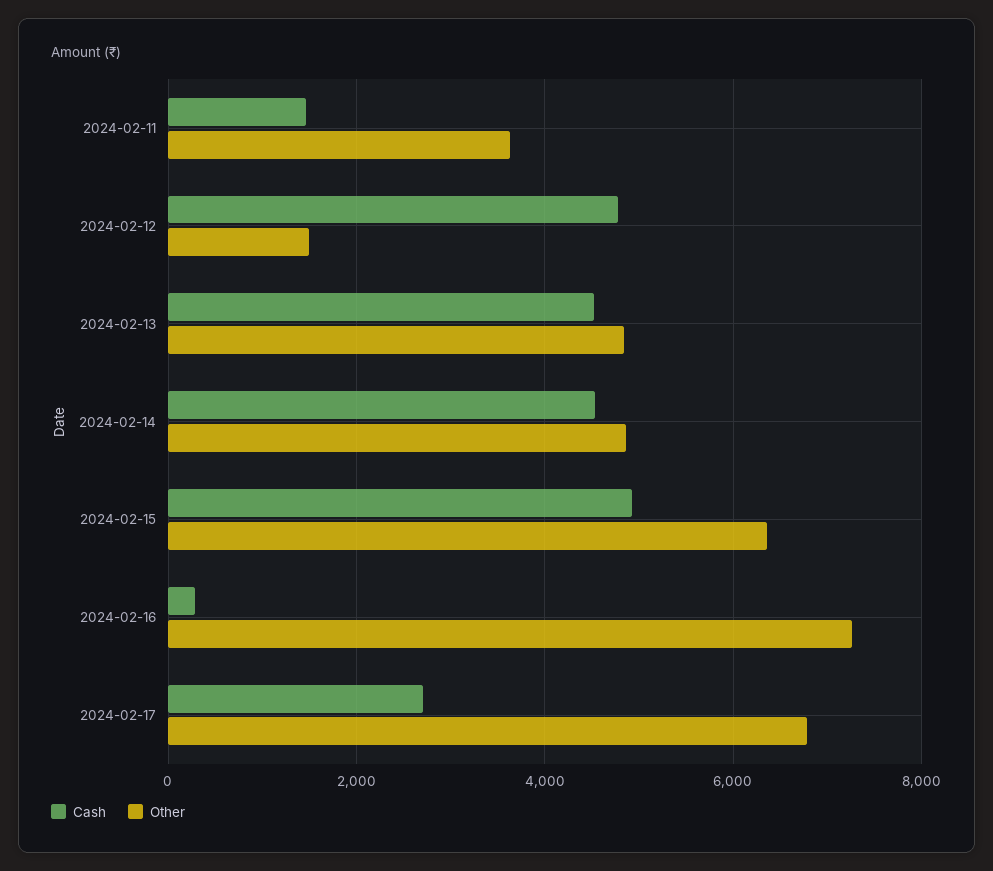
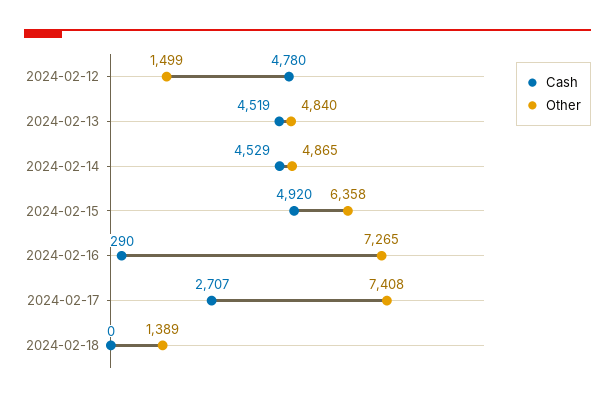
Cash, 2024-02-11: 1400 -> none
Other, 2024-02-11: 3600 -> none
Other, 2024-02-17: 6800 -> 7408
Cash, 2024-02-18: none -> 0
Other, 2024-02-18: none -> 1389

